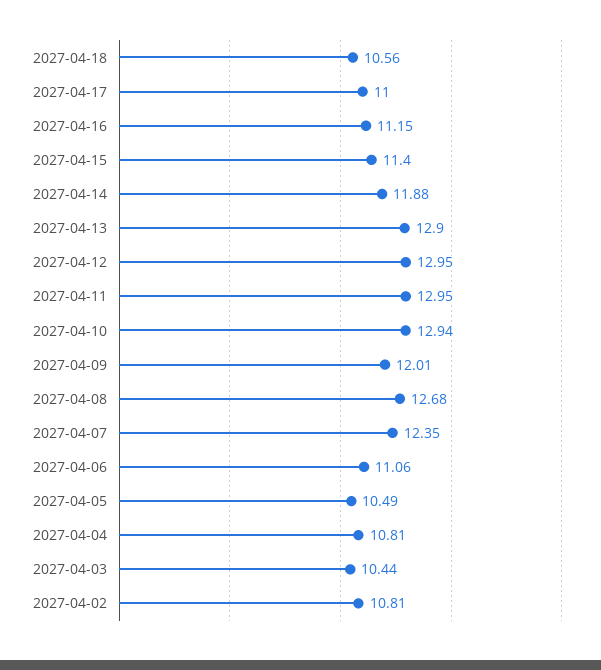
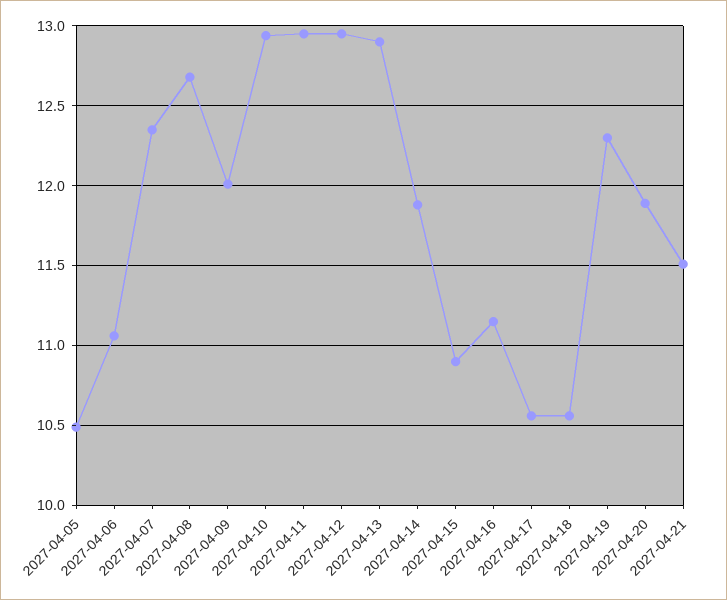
2027-04-17: 11 -> 10.55
2027-04-15: 11.4 -> 10.9
2027-04-04: 10.81 -> none
2027-04-03: 10.44 -> none
2027-04-02: 10.81 -> none
2027-04-19: none -> 12.3
2027-04-20: none -> 11.9
2027-04-21: none -> 11.5

